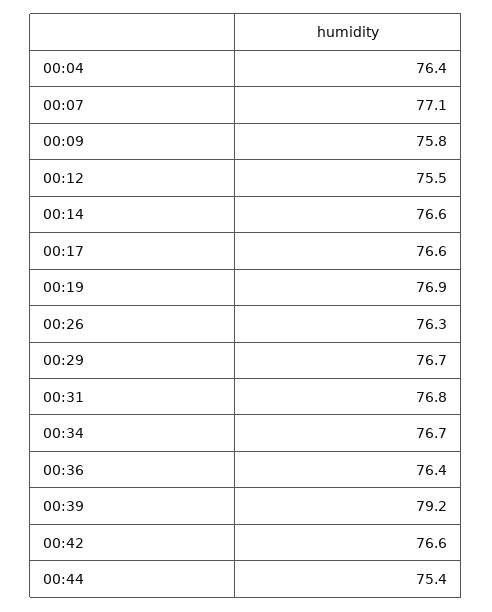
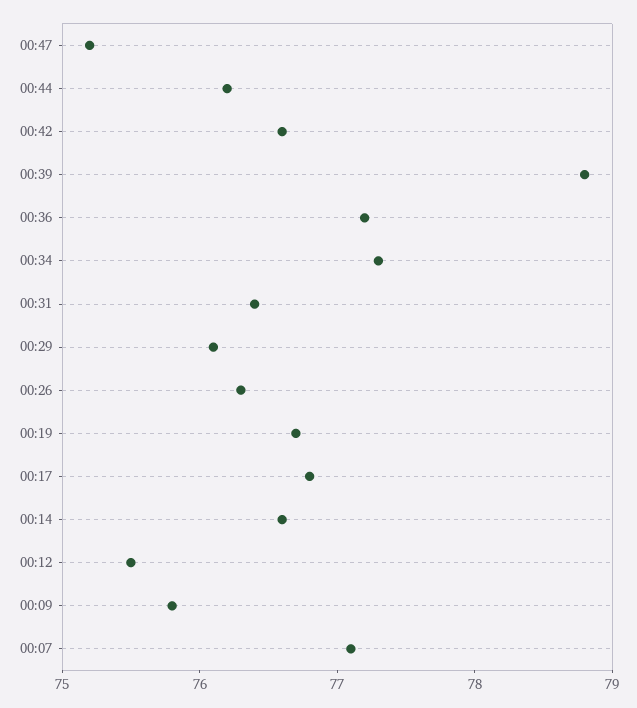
00:04: 76.4 -> none
00:17: 76.6 -> 76.8
00:19: 76.9 -> 76.7
00:29: 76.7 -> 76.1
00:31: 76.8 -> 76.4
00:34: 76.7 -> 77.3
00:36: 76.4 -> 77.2
00:39: 79.2 -> 78.8
00:44: 75.4 -> 76.2
00:47: none -> 75.2

